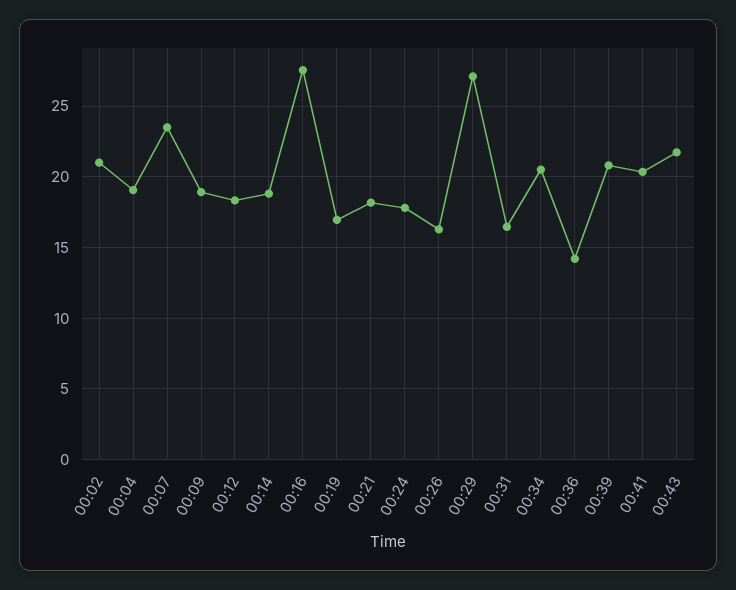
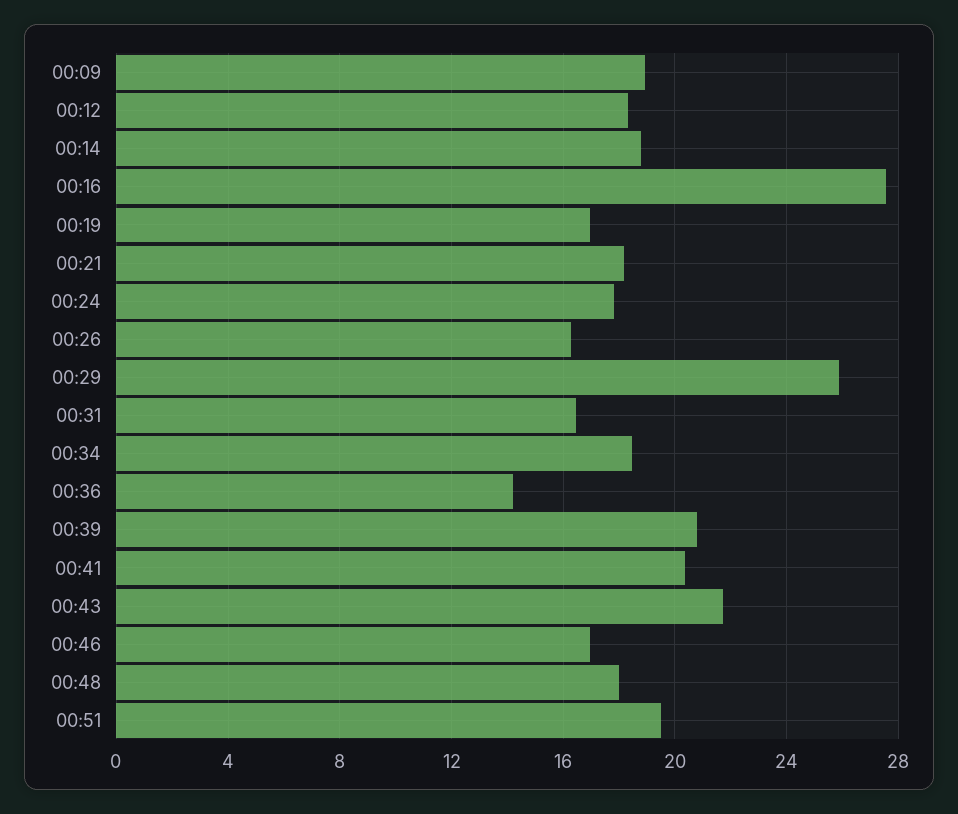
00:02: 21 -> none
00:04: 19 -> none
00:07: 23.5 -> none
00:29: 27 -> 26
00:34: 20.5 -> 18.5
00:46: none -> 17
00:48: none -> 18
00:51: none -> 19.5

